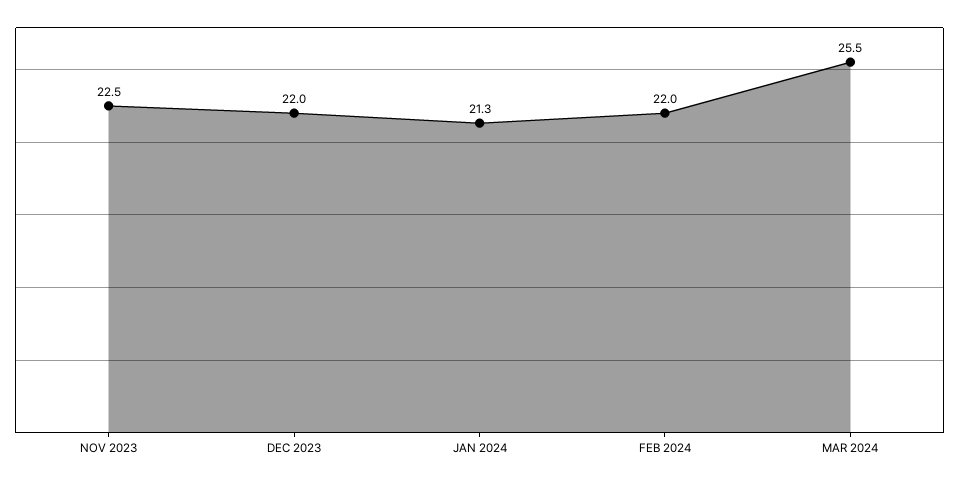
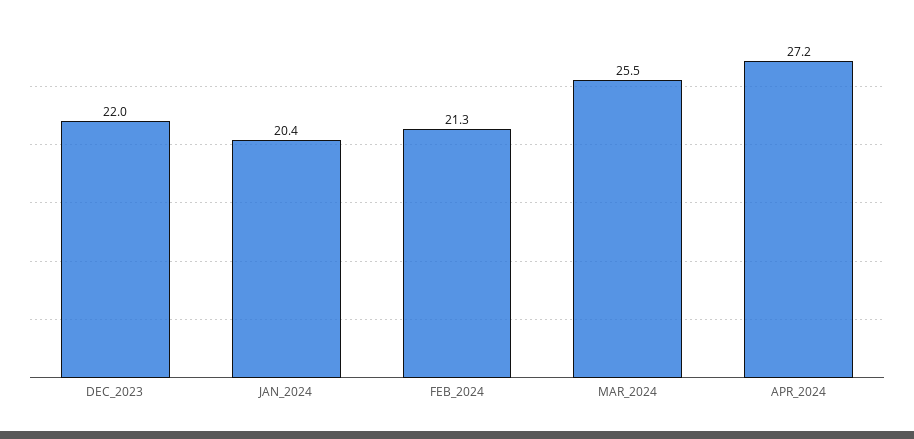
NOV 2023: 22.5 -> none
JAN 2024: 21.3 -> 20.4
FEB 2024: 22 -> 21.3
APR_2024: none -> 27.2

